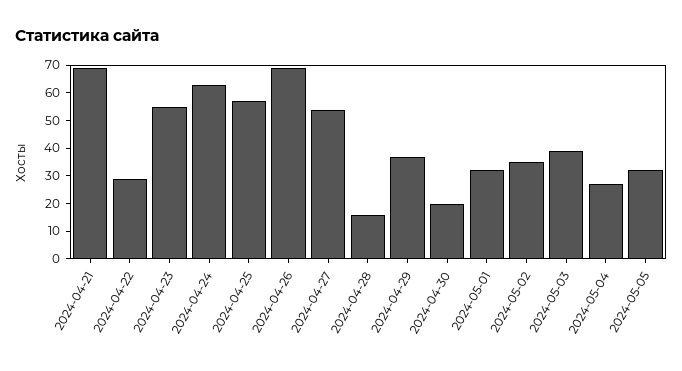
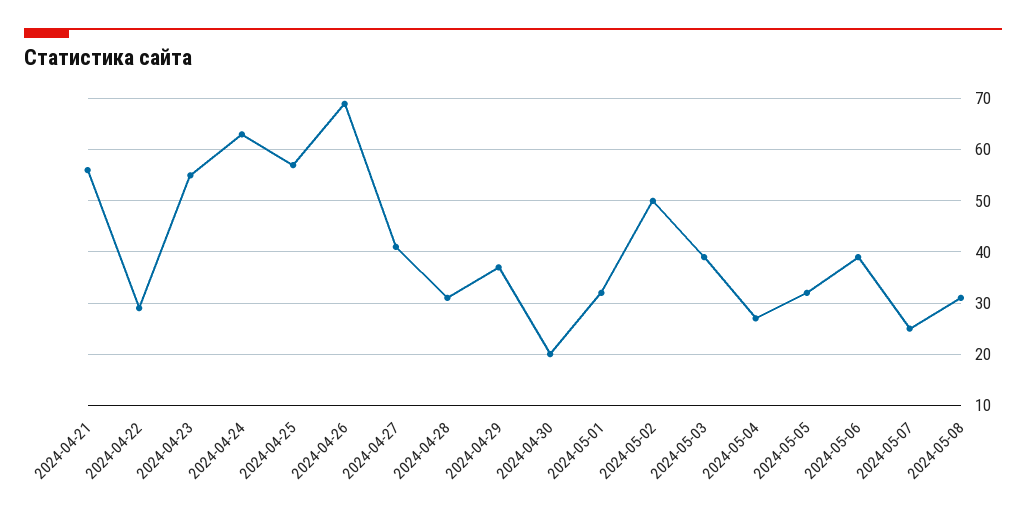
2024-04-21: 70 -> 55
2024-04-27: 55 -> 40
2024-04-28: 15 -> 30
2024-05-02: 35 -> 50
2024-05-06: none -> 40
2024-05-07: none -> 25
2024-05-08: none -> 30

